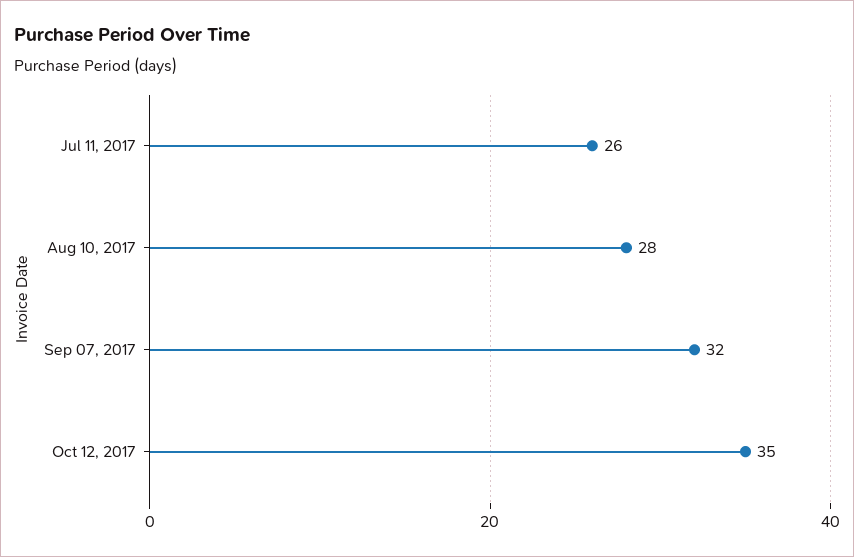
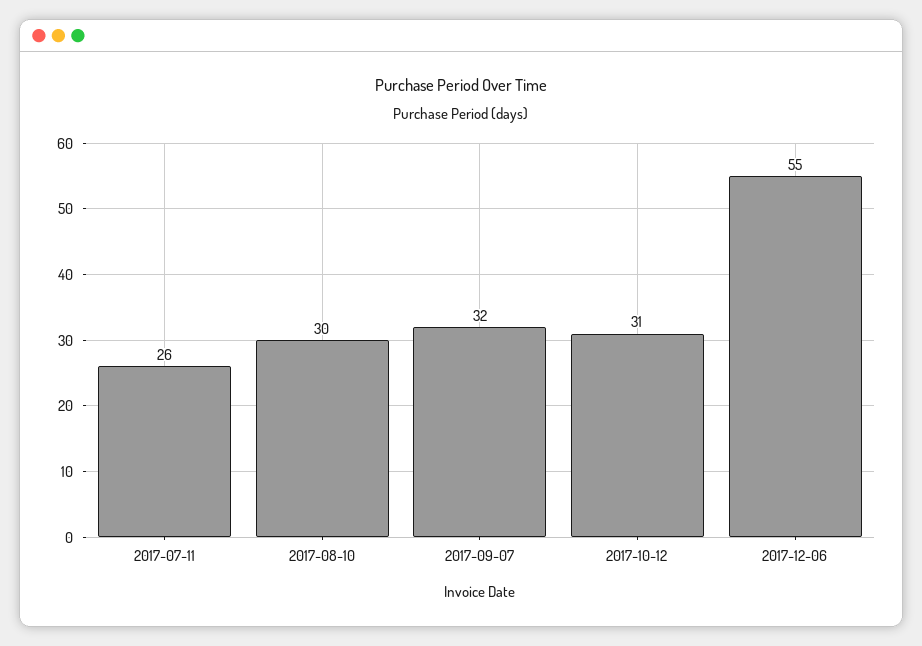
Aug 10, 2017: 28 -> 30
Oct 12, 2017: 35 -> 31
2017-12-06: none -> 55

